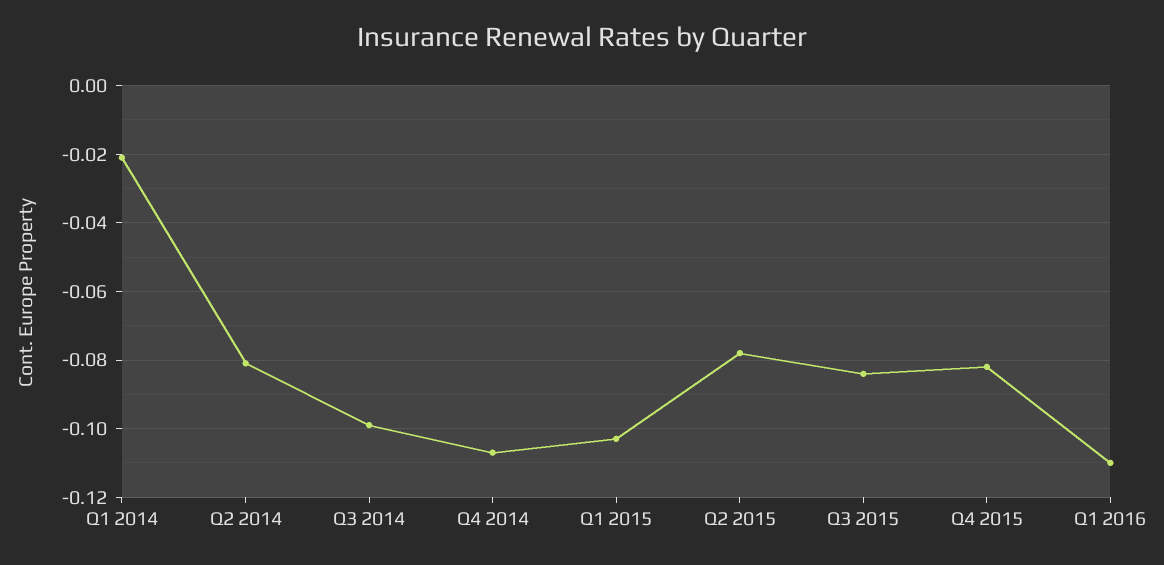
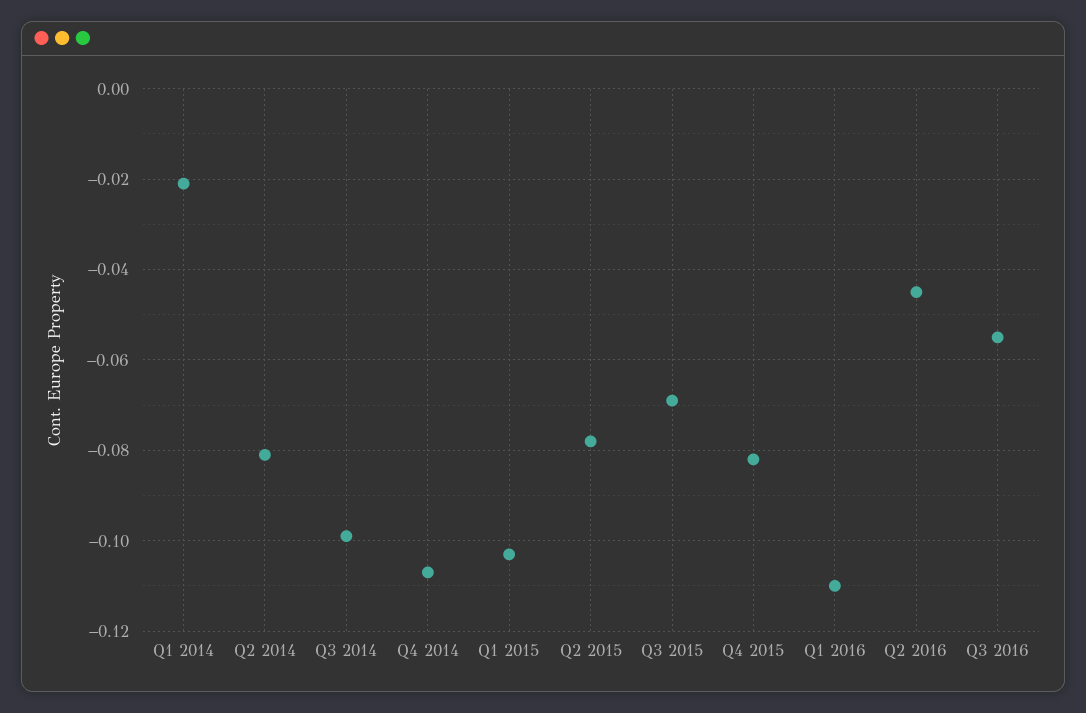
Q3 2015: -0.085 -> -0.07
Q2 2016: none -> -0.045
Q3 2016: none -> -0.055

